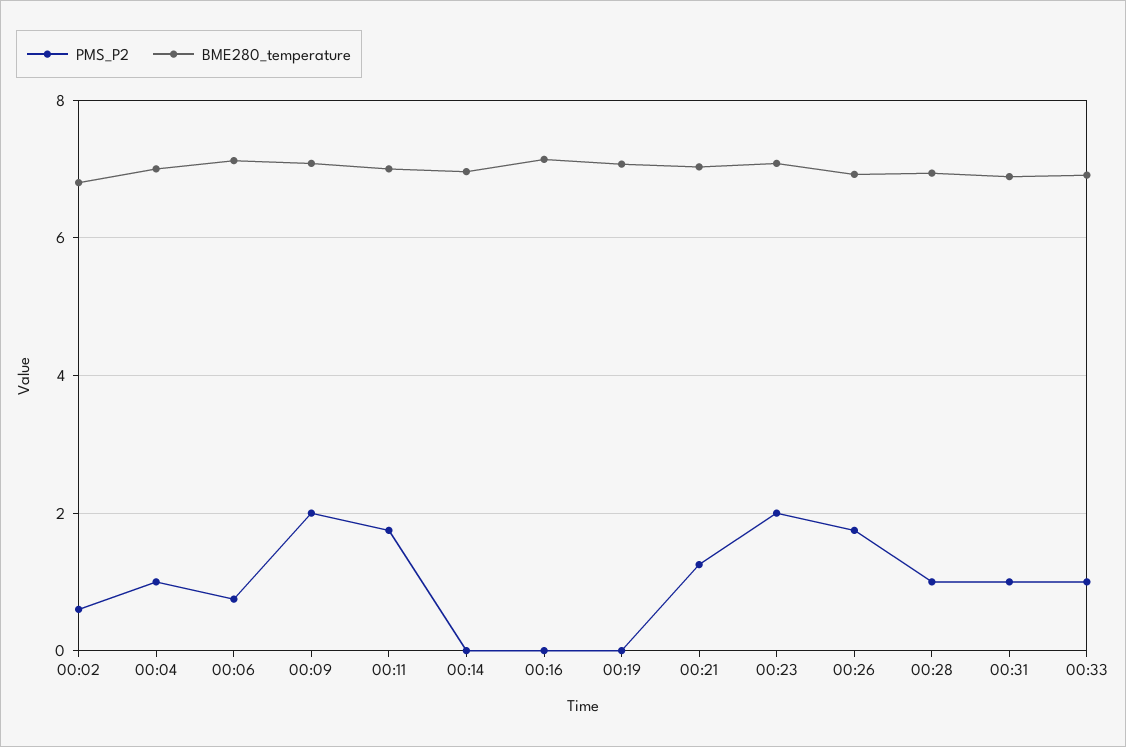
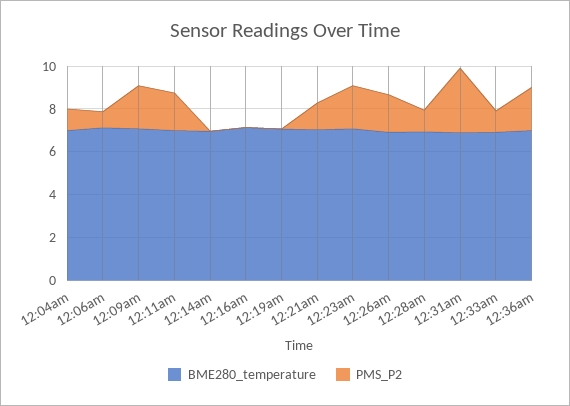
PMS_P2, 00:02: 0.6 -> none
BME280_temperature, 00:02: 6.8 -> none
PMS_P2, 00:31: 1 -> 3
BME280_temperature, 12:36am: none -> 7
PMS_P2, 12:36am: none -> 2

